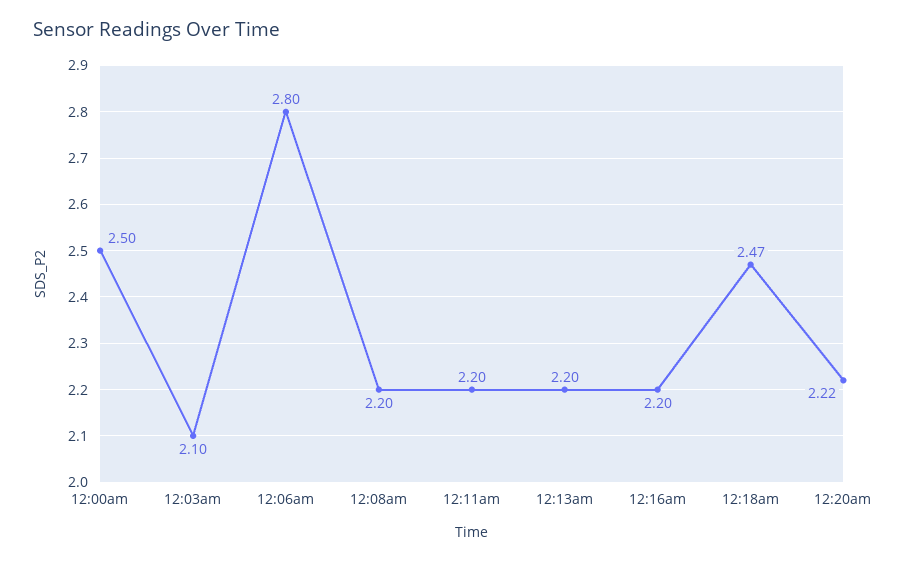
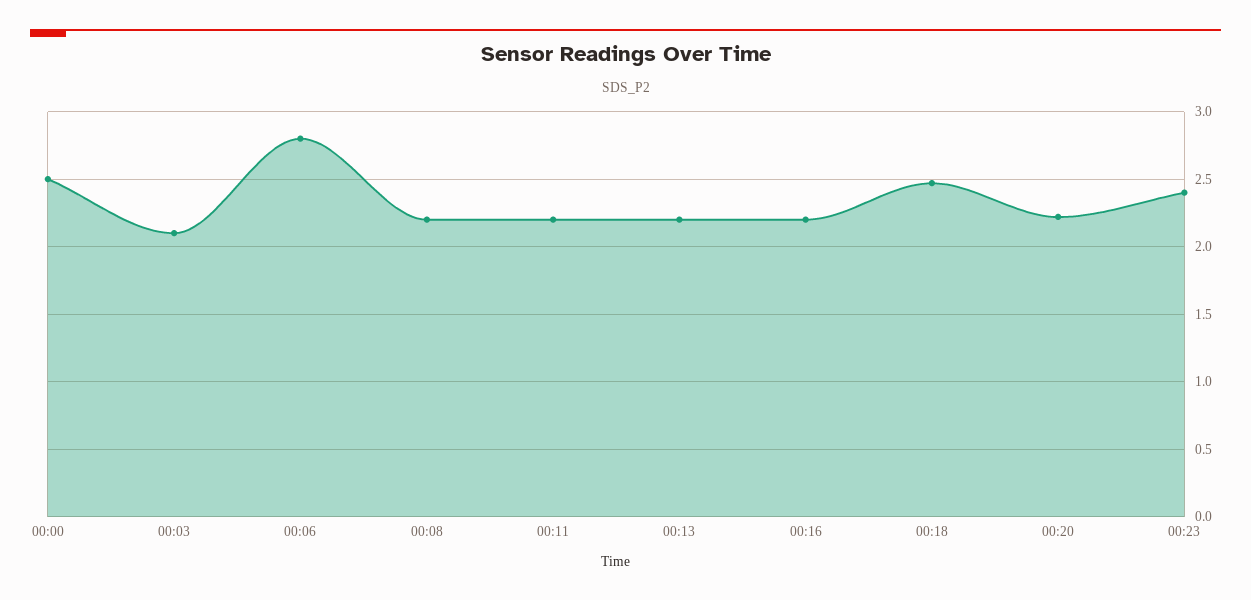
00:23: none -> 2.4

